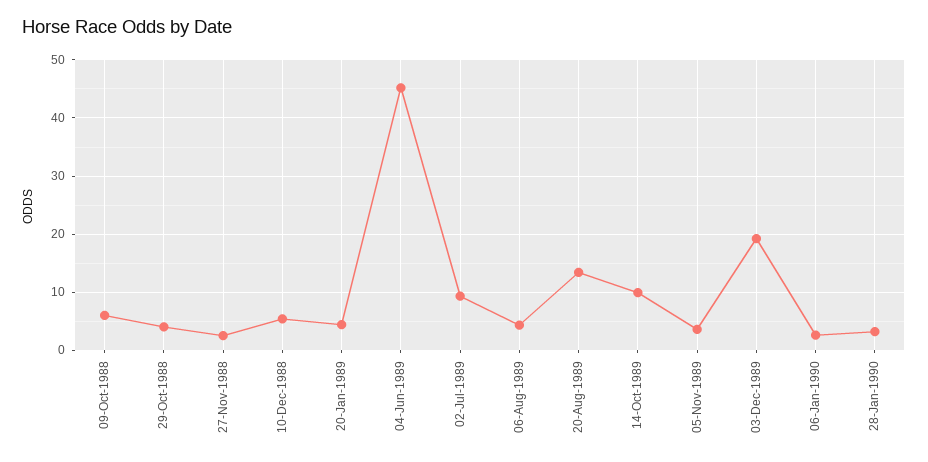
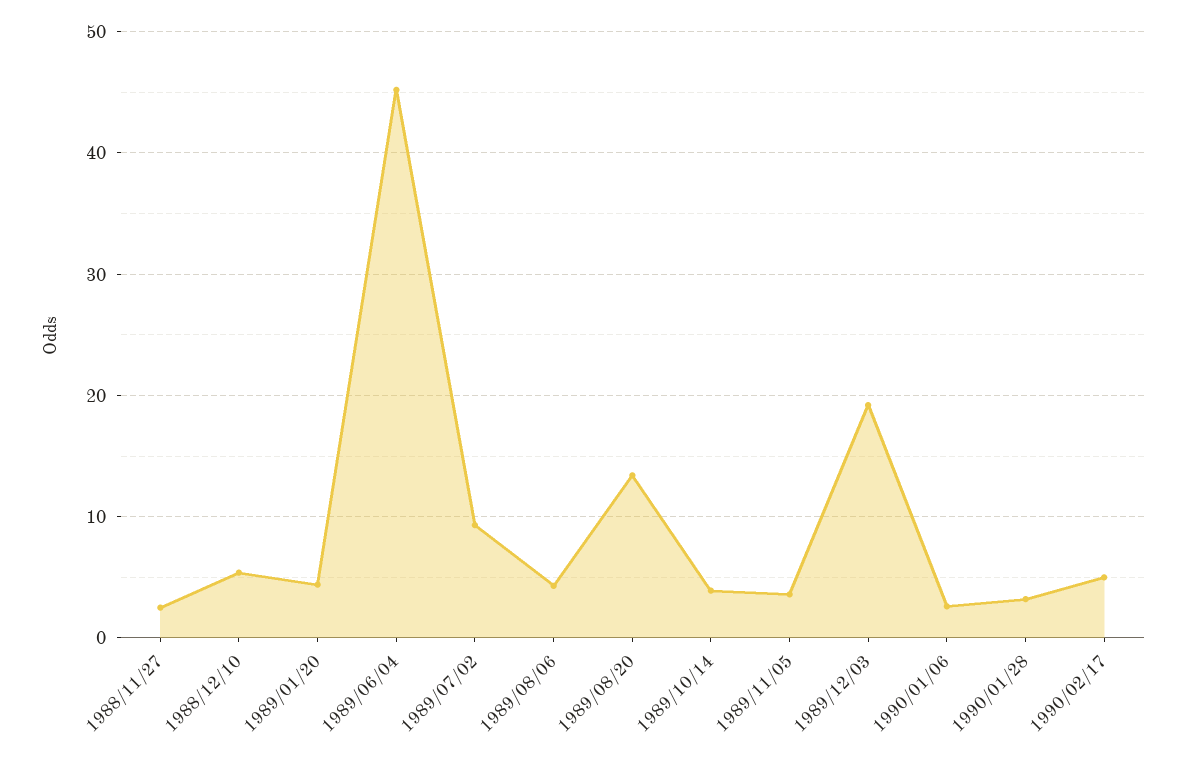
09-Oct-1988: 6 -> none
29-Oct-1988: 4 -> none
14-Oct-1989: 10 -> 4
1990/02/17: none -> 5

